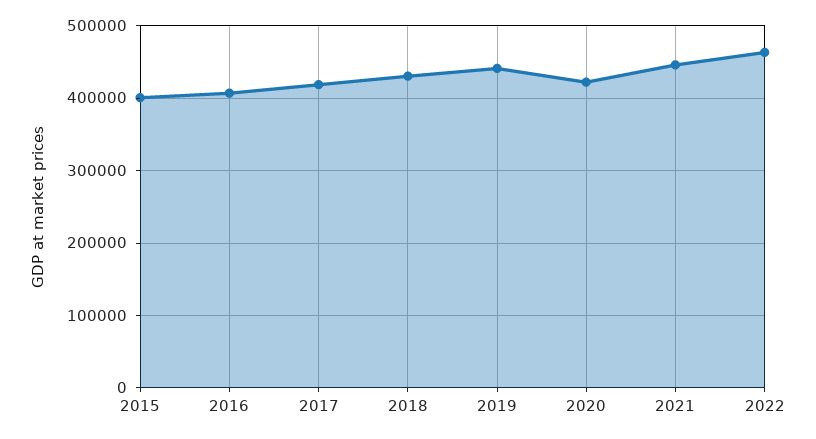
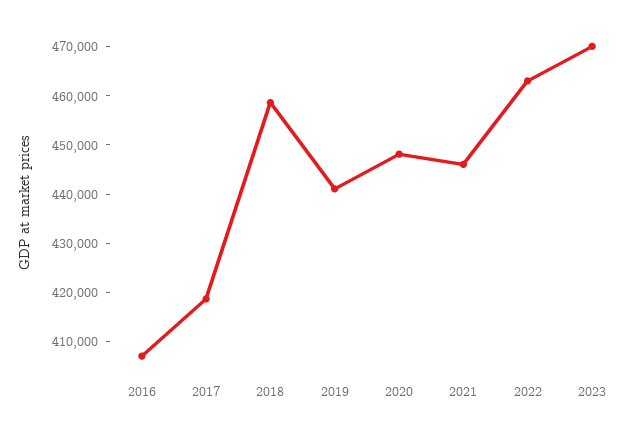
2015: 400000 -> none
2018: 430000 -> 458000
2020: 420000 -> 448000
2023: none -> 470000

